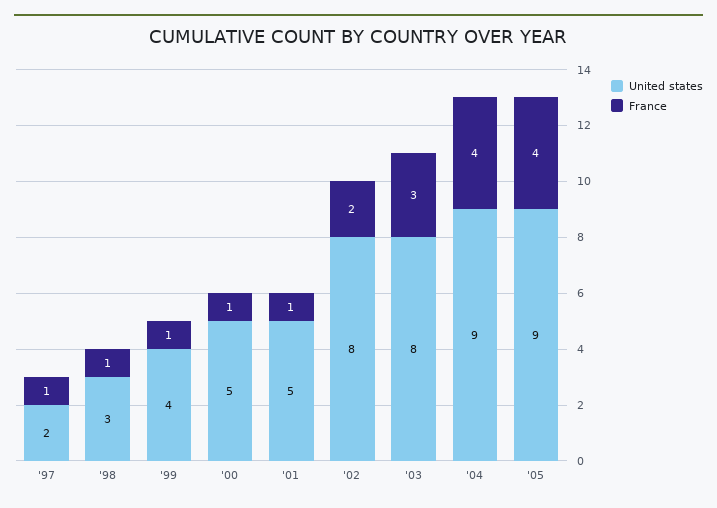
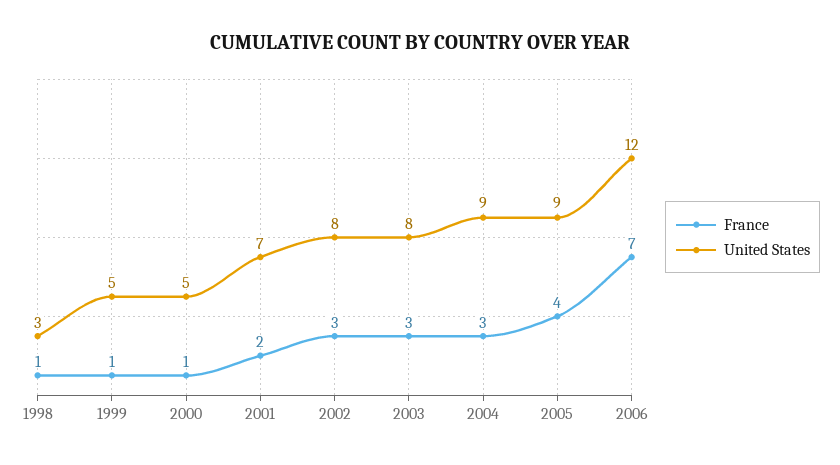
United states, '97: 2 -> none
France, '97: 1 -> none
United states, '99: 4 -> 5
United states, '01: 5 -> 7
France, '01: 1 -> 2
France, '02: 2 -> 3
France, '04: 4 -> 3
France, 2006: none -> 7
United states, 2006: none -> 12

